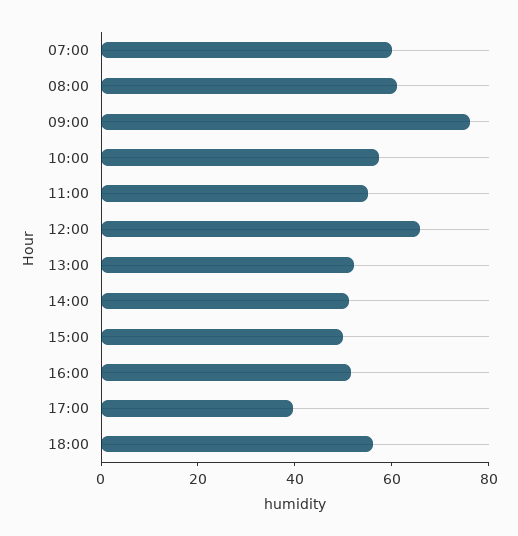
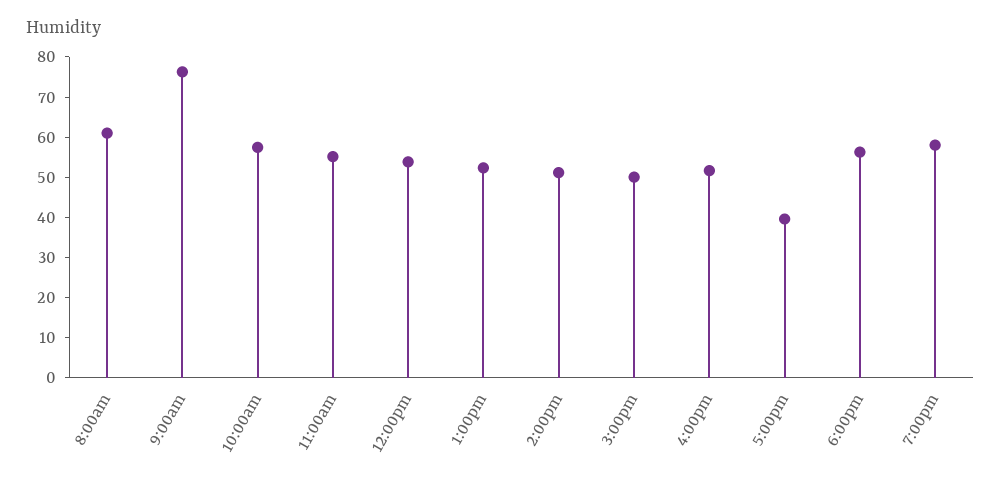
07:00: 60 -> none
12:00: 65 -> 54
7:00pm: none -> 58

